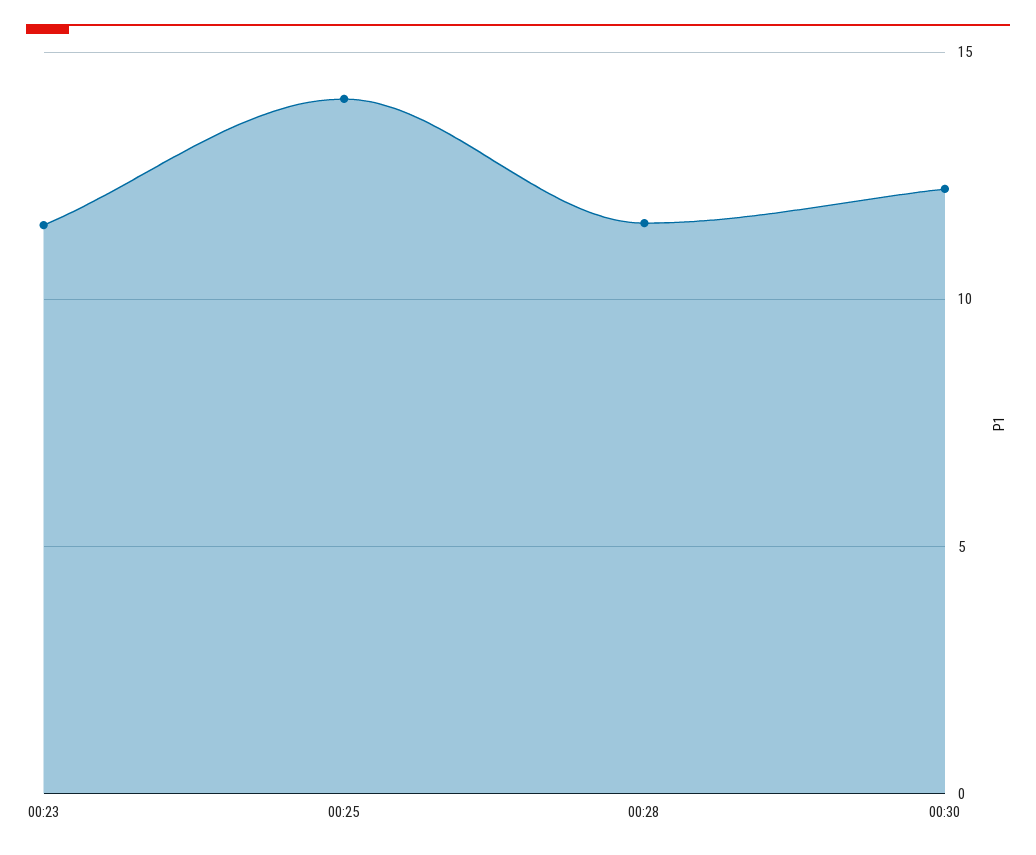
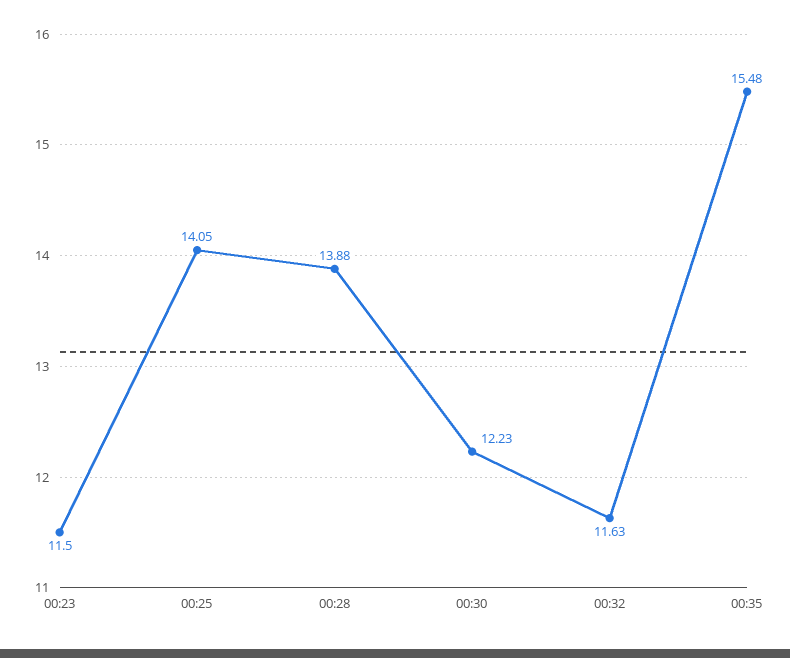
00:28: 11.5 -> 13.88
00:32: none -> 11.63
00:35: none -> 15.48

